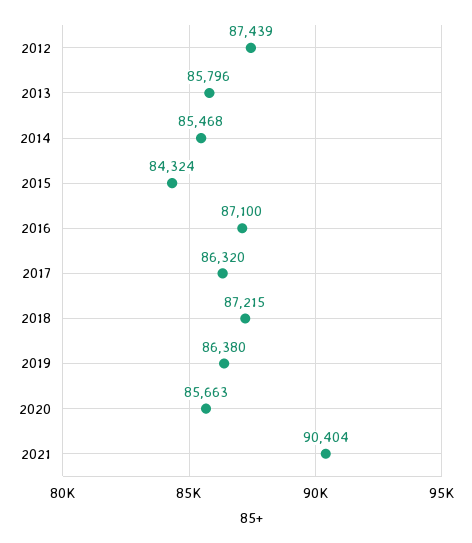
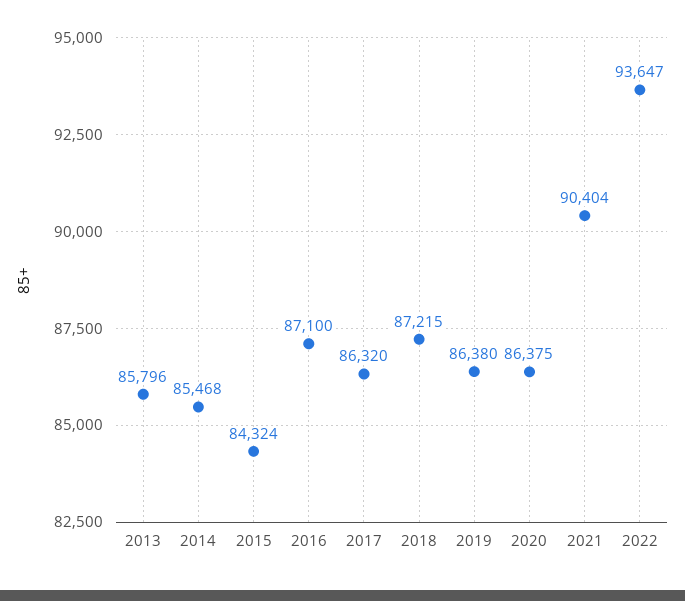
2012: 87439 -> none
2020: 85663 -> 86375
2022: none -> 93647

